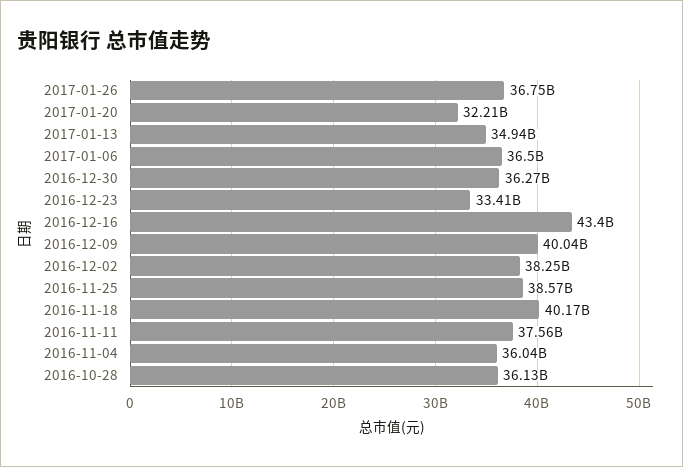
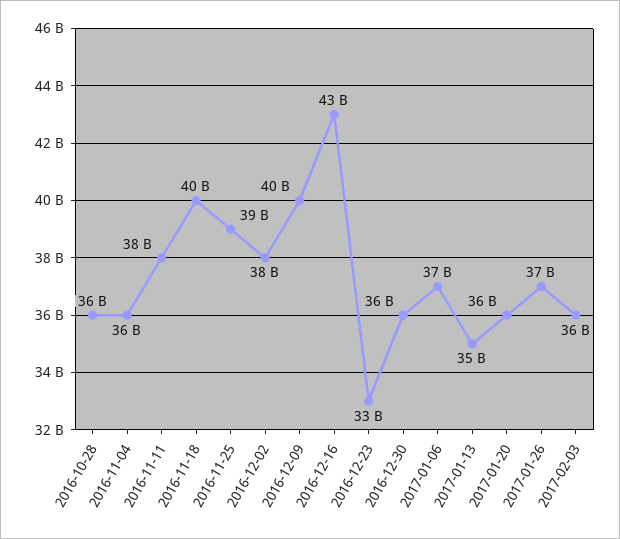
2017-01-20: 32210000000 -> 36000000000
2017-02-03: none -> 36000000000

